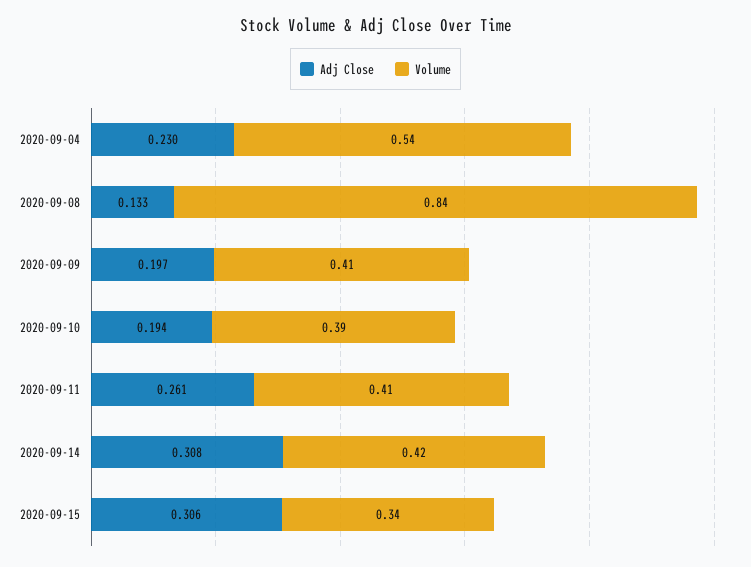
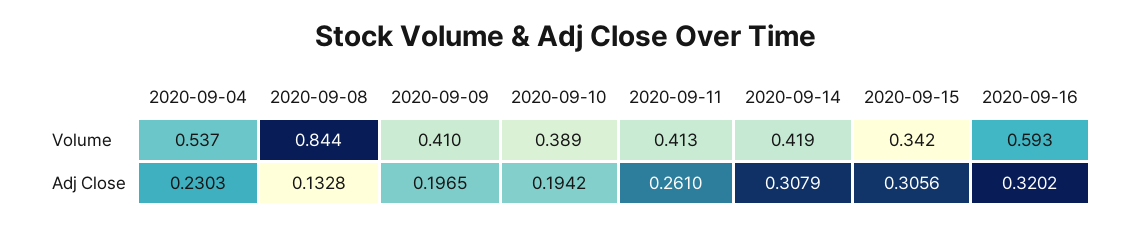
Volume, 2020-09-16: none -> 0.593
Adj Close, 2020-09-16: none -> 0.3202

